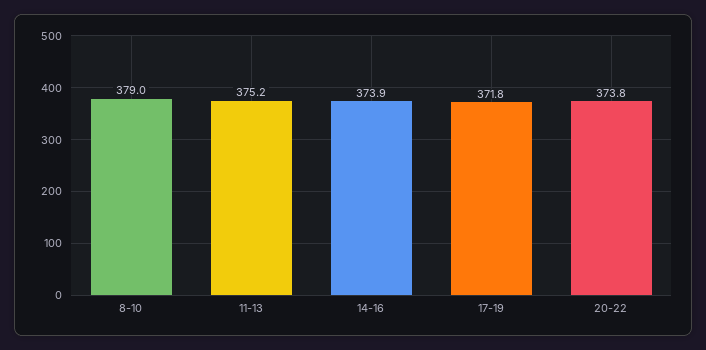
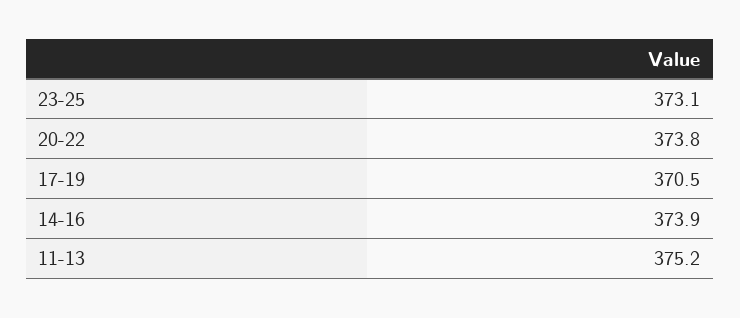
8-10: 379 -> none
17-19: 371.8 -> 370.5
23-25: none -> 373.1

